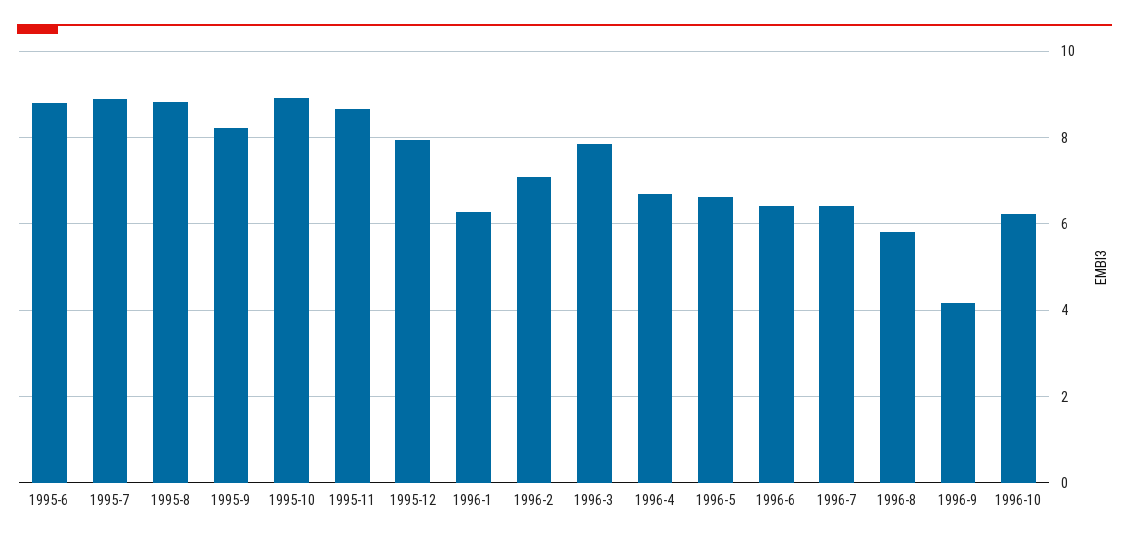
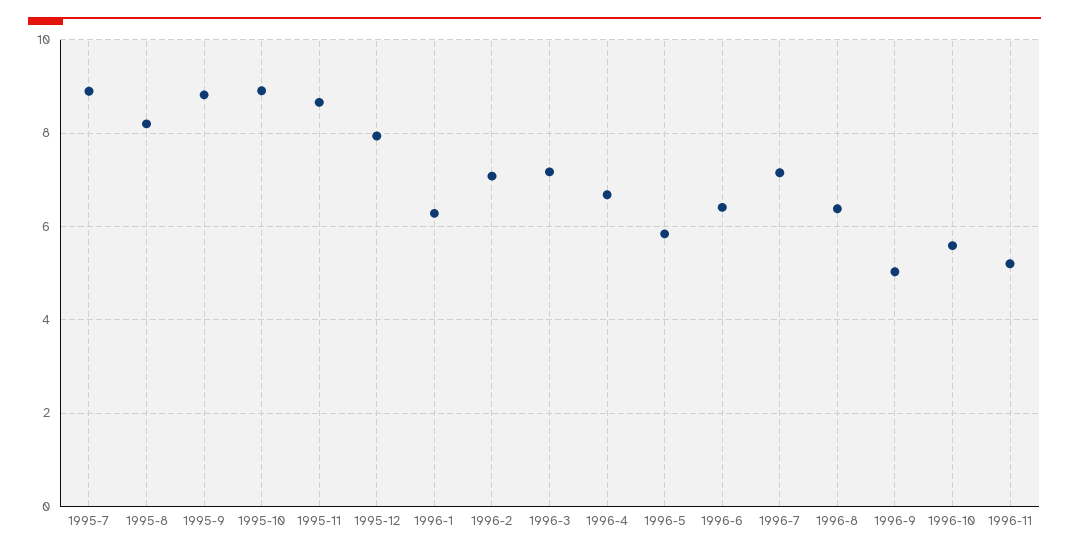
1995-6: 8.8 -> none
1995-8: 8.8 -> 8.2
1995-9: 8.2 -> 8.8
1996-3: 7.8 -> 7.2
1996-5: 6.6 -> 5.8
1996-7: 6.4 -> 7.2
1996-8: 5.8 -> 6.4
1996-9: 4.2 -> 5
1996-10: 6.2 -> 5.6
1996-11: none -> 5.2

